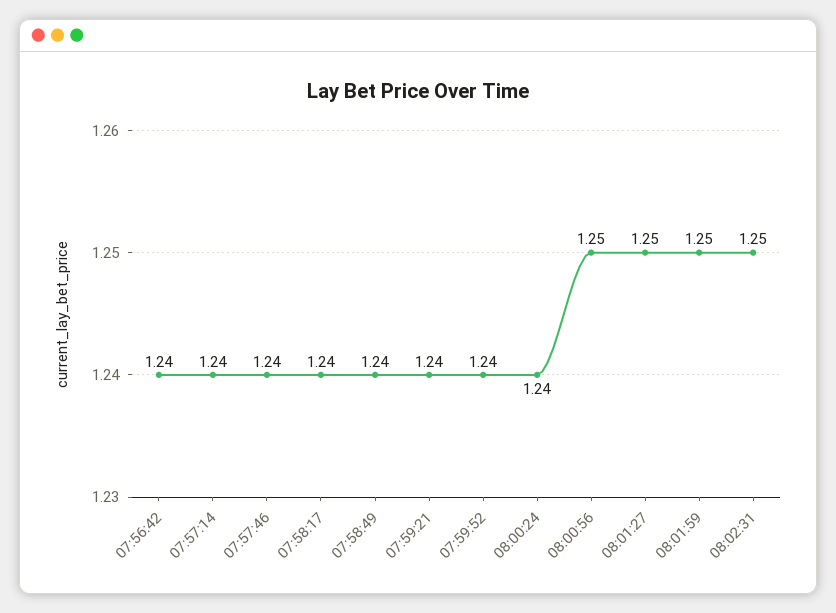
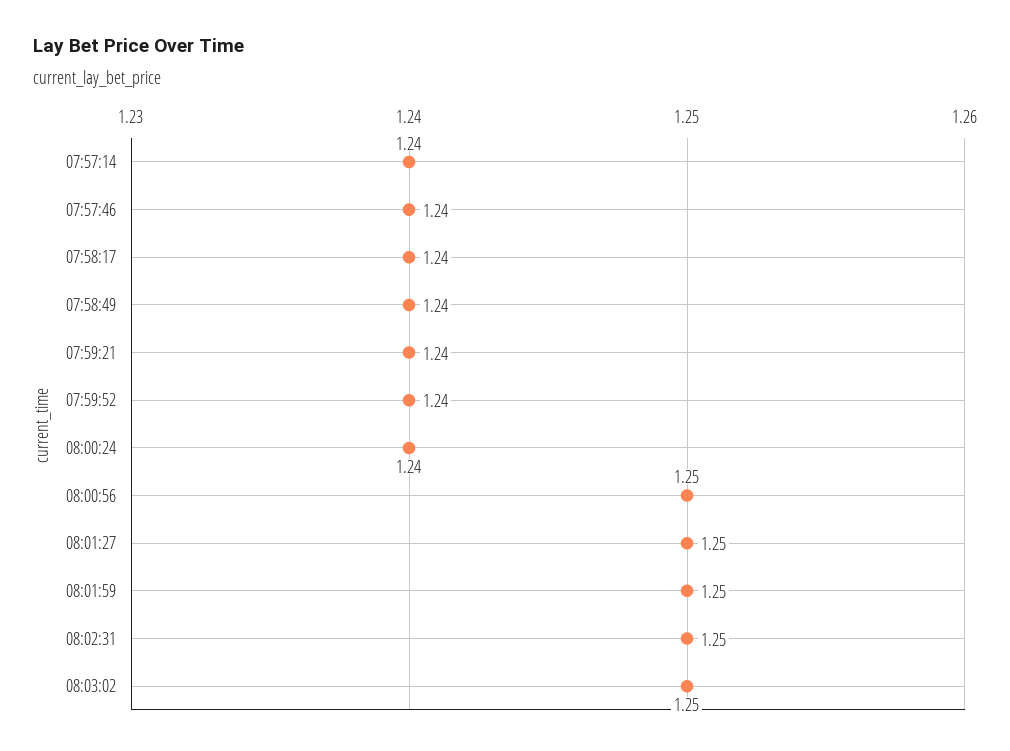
07:56:42: 1.24 -> none
08:03:02: none -> 1.25

